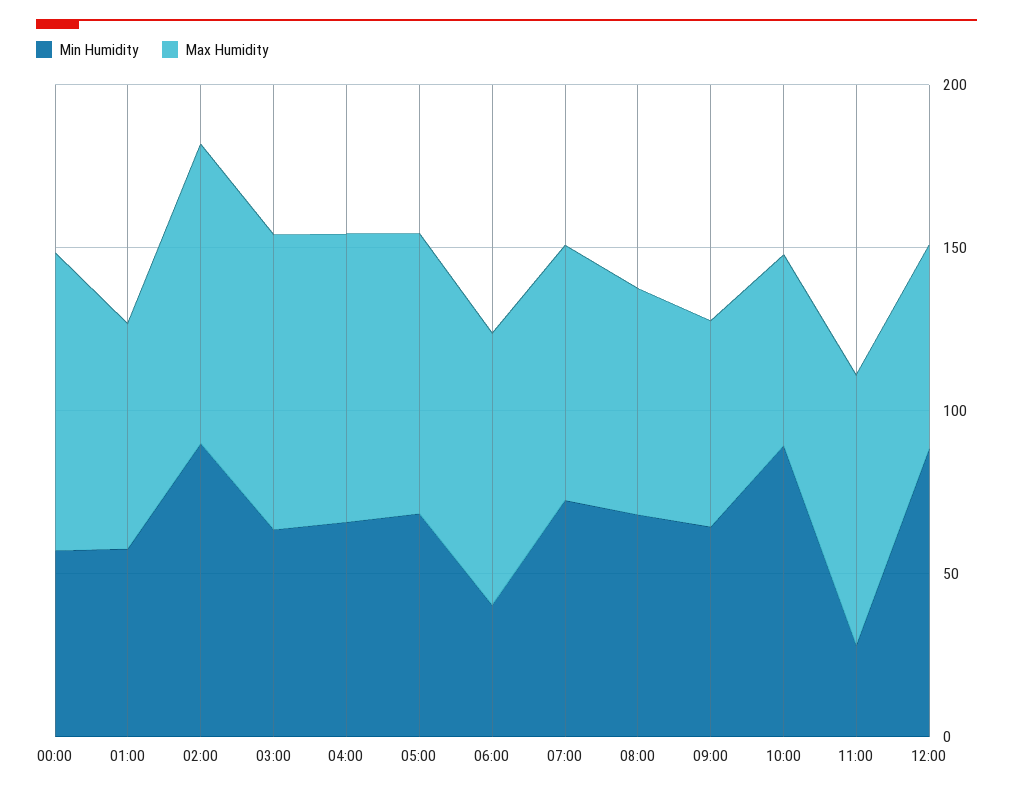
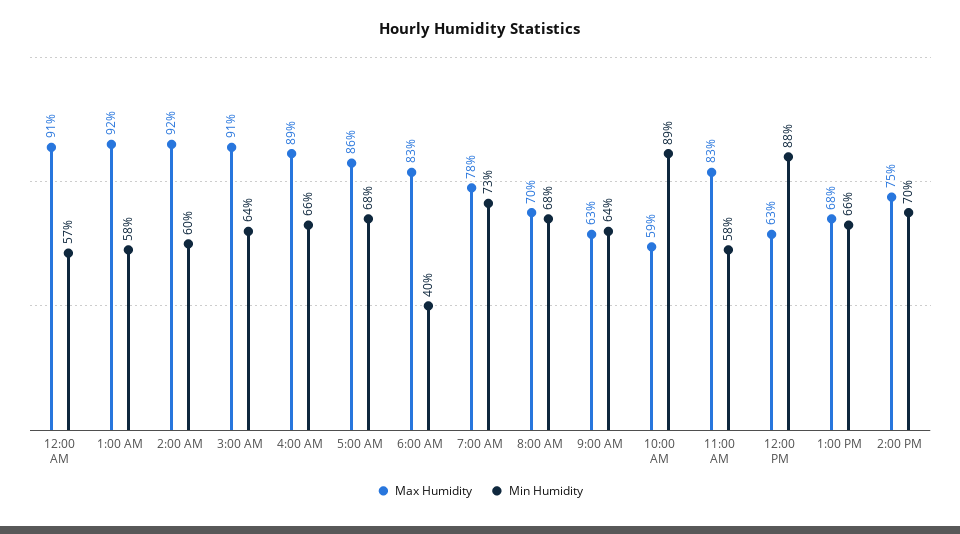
Max Humidity, 01:00: 70 -> 92
Min Humidity, 02:00: 90 -> 60
Min Humidity, 11:00: 30 -> 58
Max Humidity, 1:00 PM: none -> 68
Min Humidity, 1:00 PM: none -> 66
Max Humidity, 2:00 PM: none -> 75
Min Humidity, 2:00 PM: none -> 70

